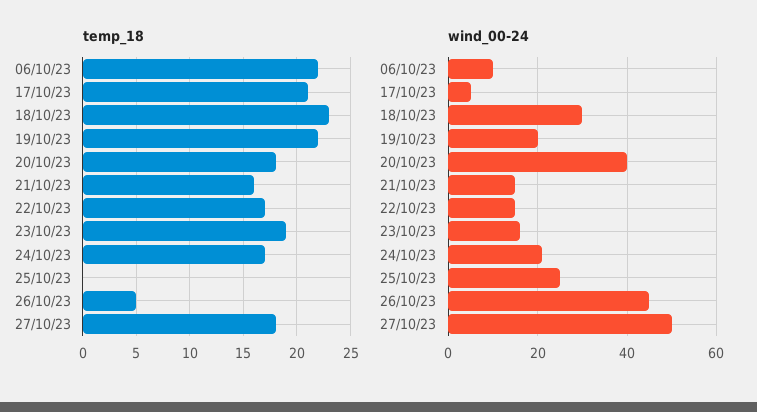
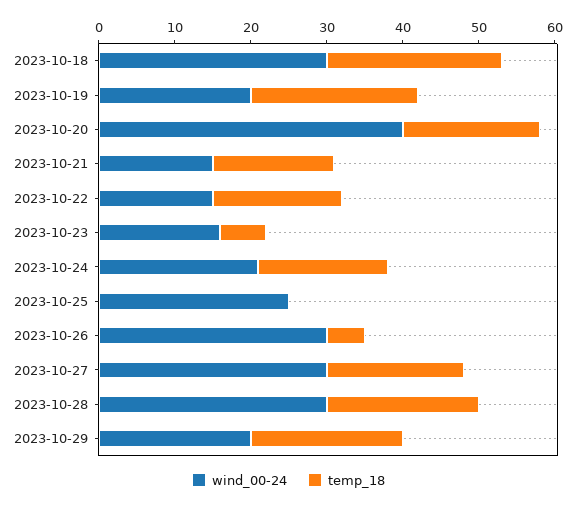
temp_18, 06/10/23: 22 -> none
temp_18, 17/10/23: 21 -> none
temp_18, 23/10/23: 19 -> 5
wind_00-24, 06/10/23: 10 -> none
wind_00-24, 17/10/23: 5 -> none
wind_00-24, 26/10/23: 45 -> 30
wind_00-24, 27/10/23: 50 -> 30
wind_00-24, 2023-10-28: none -> 30
temp_18, 2023-10-28: none -> 20
wind_00-24, 2023-10-29: none -> 20
temp_18, 2023-10-29: none -> 20

